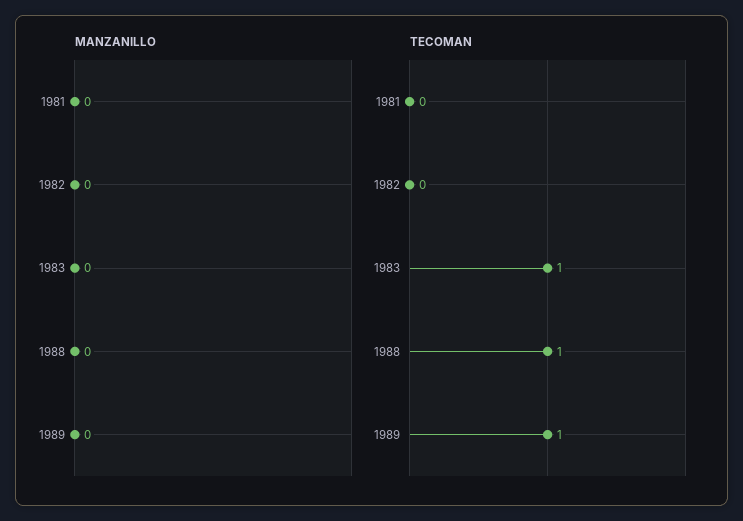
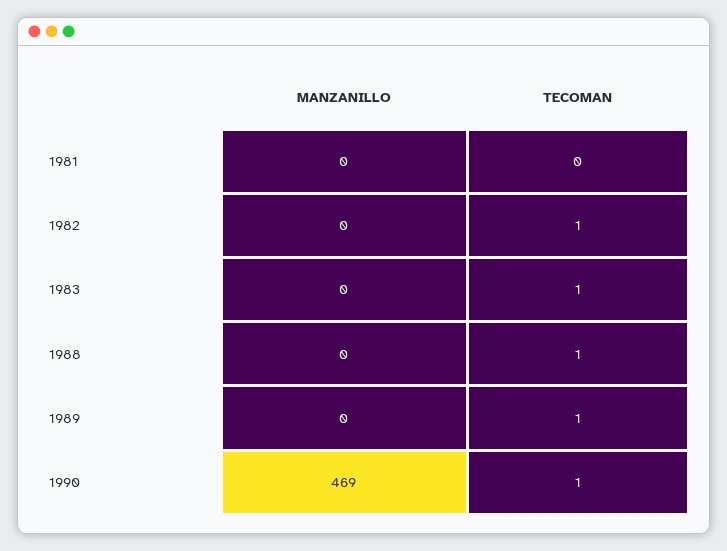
TECOMAN, 1982: 0 -> 1
MANZANILLO, 1990: none -> 469
TECOMAN, 1990: none -> 1

